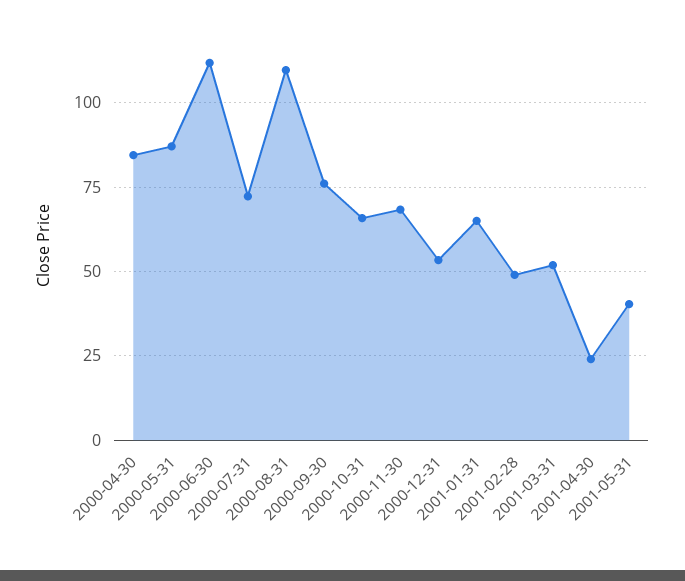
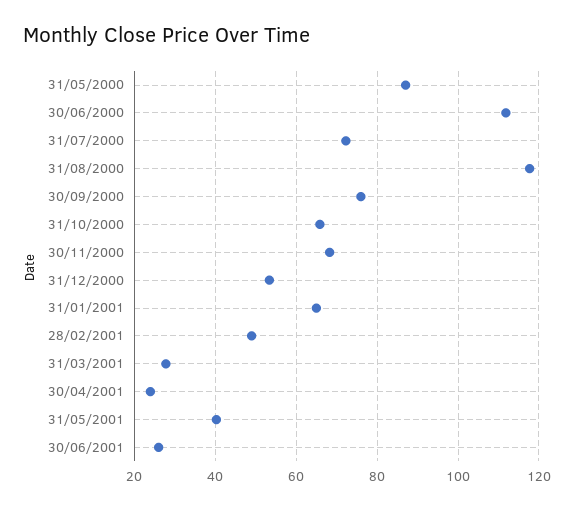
2000-04-30: 85 -> none
2000-08-31: 110 -> 118
2001-03-31: 52.5 -> 28
30/06/2001: none -> 26

